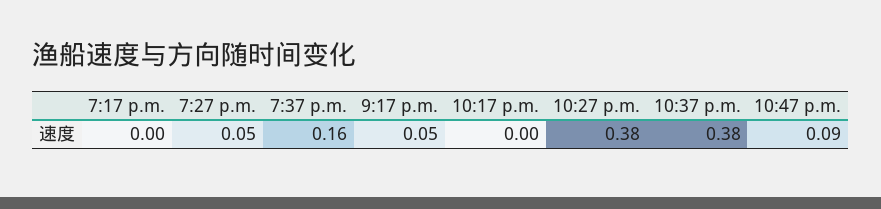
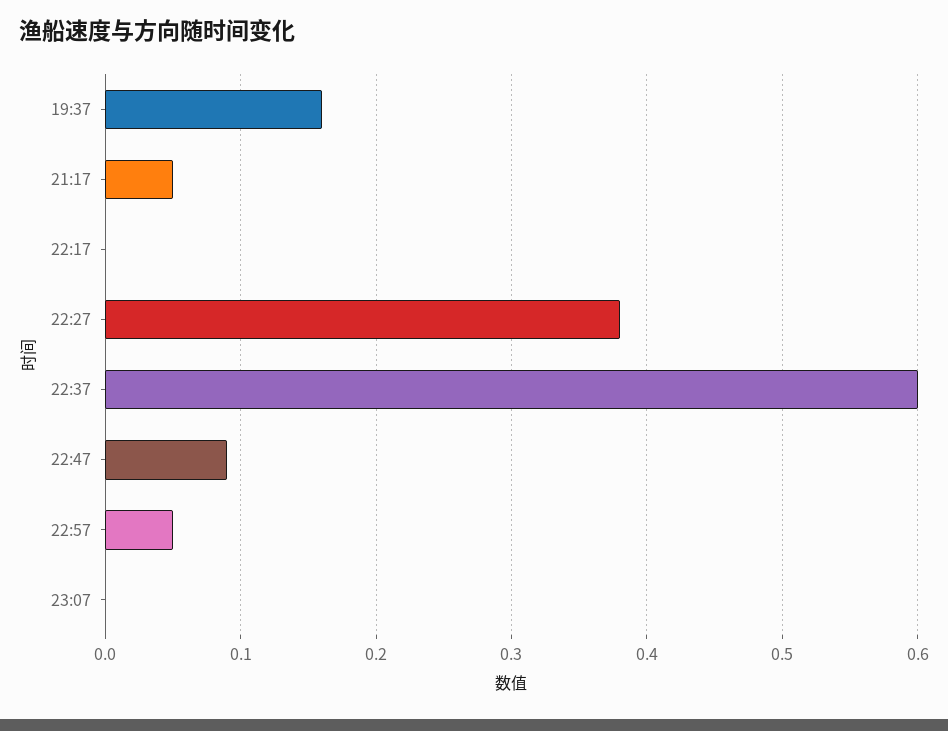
7:17 p.m.: 0 -> none
7:27 p.m.: 0.05 -> none
10:37 p.m.: 0.38 -> 0.6
22:57: none -> 0.05
23:07: none -> 0

